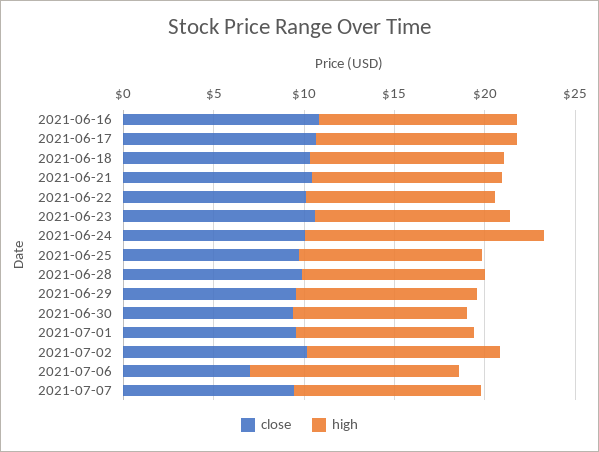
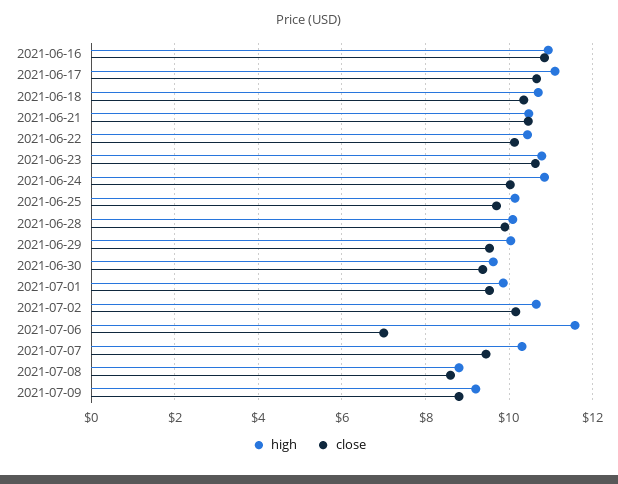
high, 2021-06-24: 13 -> 10.8
high, 2021-07-08: none -> 8.8
close, 2021-07-08: none -> 8.6
high, 2021-07-09: none -> 9.2
close, 2021-07-09: none -> 8.8

